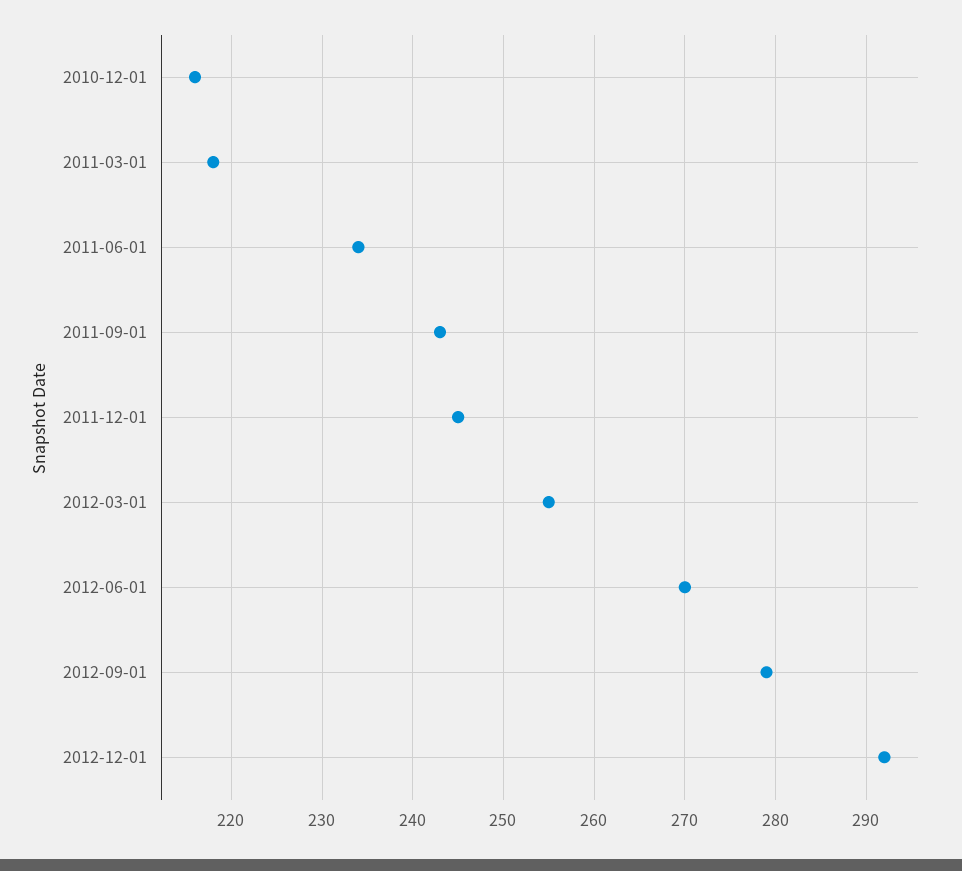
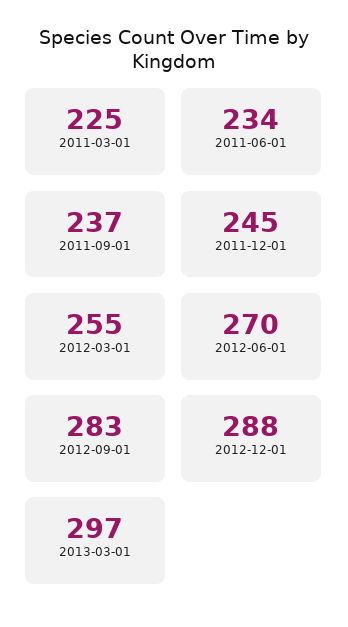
2010-12-01: 216 -> none
2011-03-01: 218 -> 225
2011-09-01: 243 -> 237
2012-09-01: 279 -> 283
2012-12-01: 292 -> 288
2013-03-01: none -> 297

